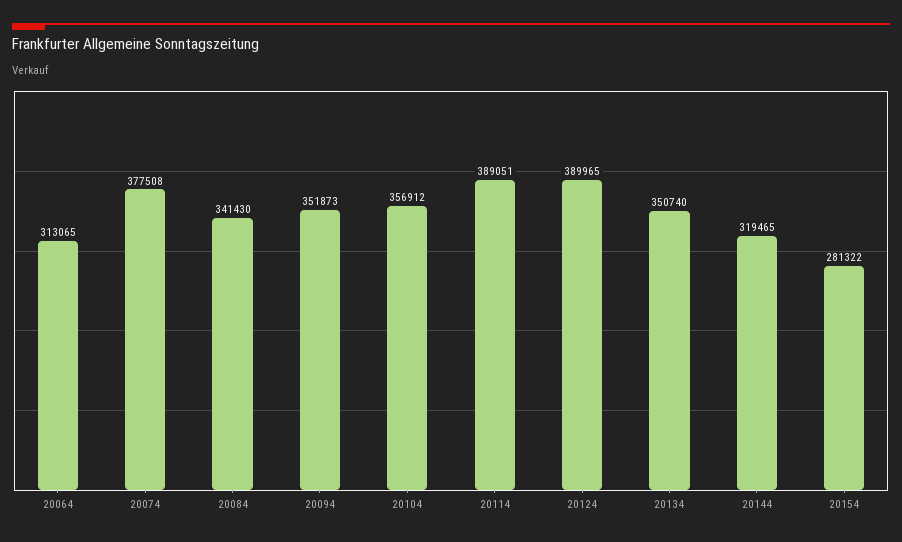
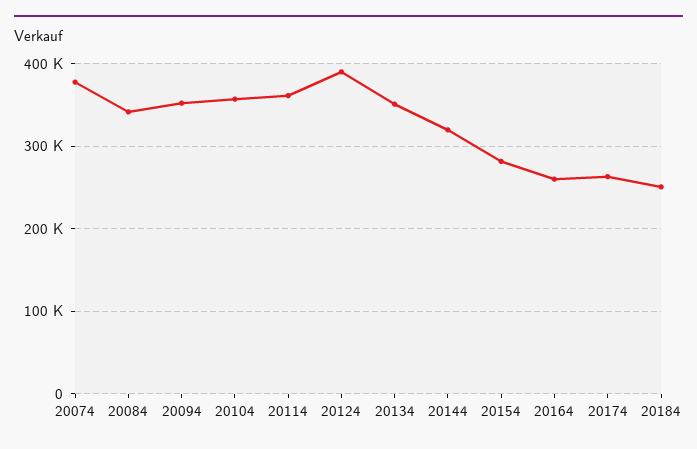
20064: 313065 -> none
20114: 389051 -> 360000
20164: none -> 260000
20174: none -> 260000
20184: none -> 250000

